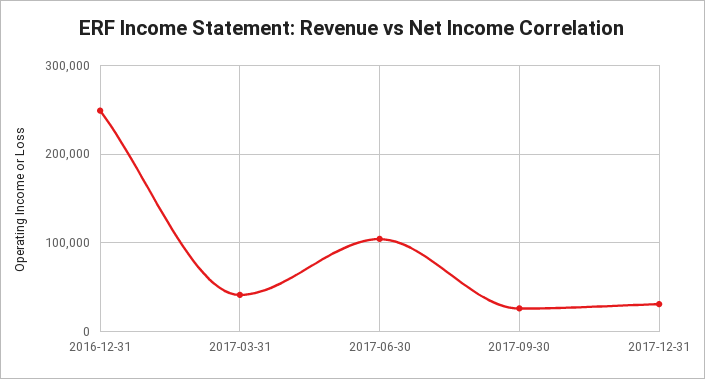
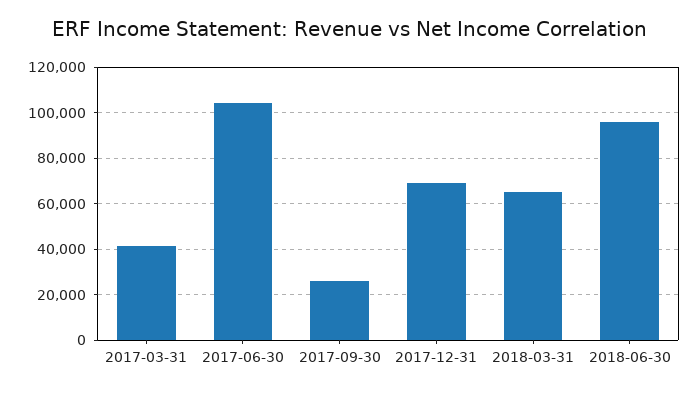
2016-12-31: 250000 -> none
2017-12-31: 30000 -> 70000
2018-03-31: none -> 65000
2018-06-30: none -> 95000

